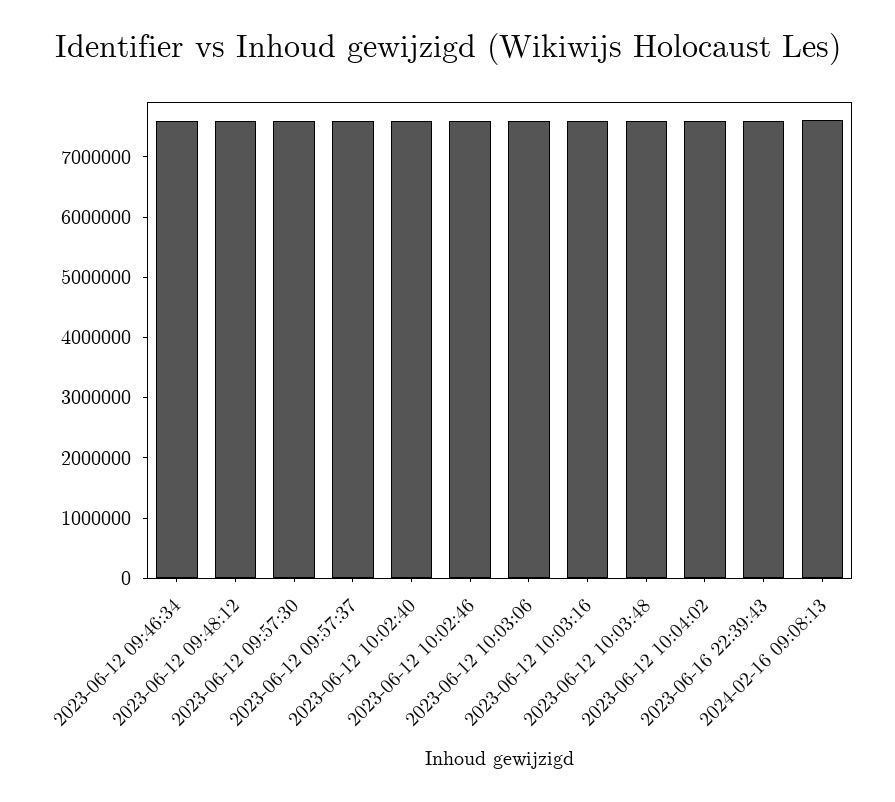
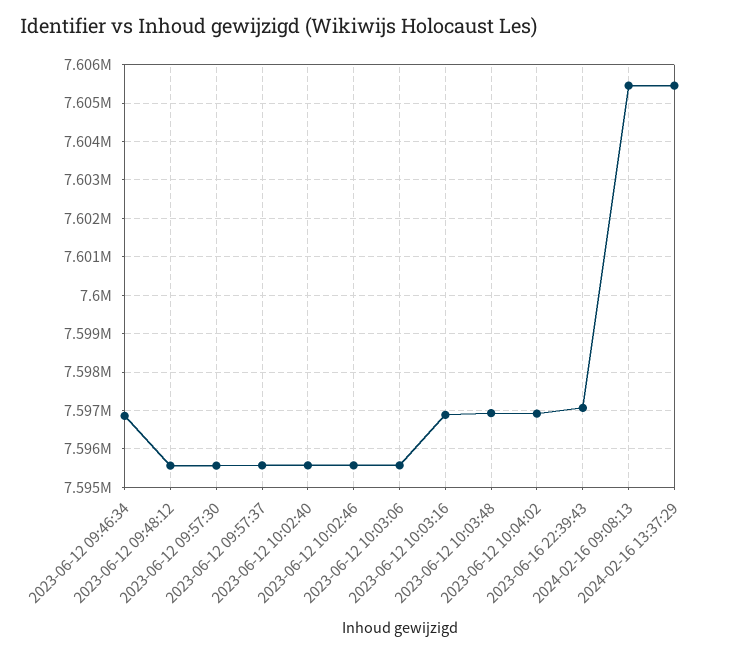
2024-02-16 13:37:29: none -> 7605400

